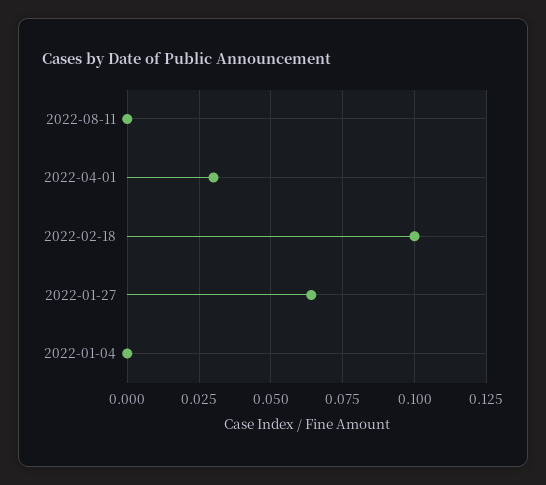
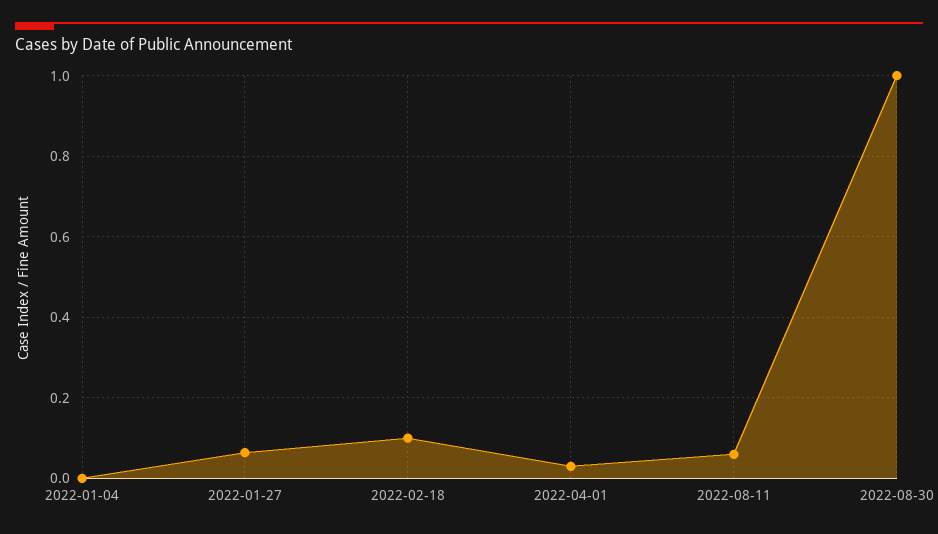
2022-08-11: 0 -> 0.06
2022-08-30: none -> 1

